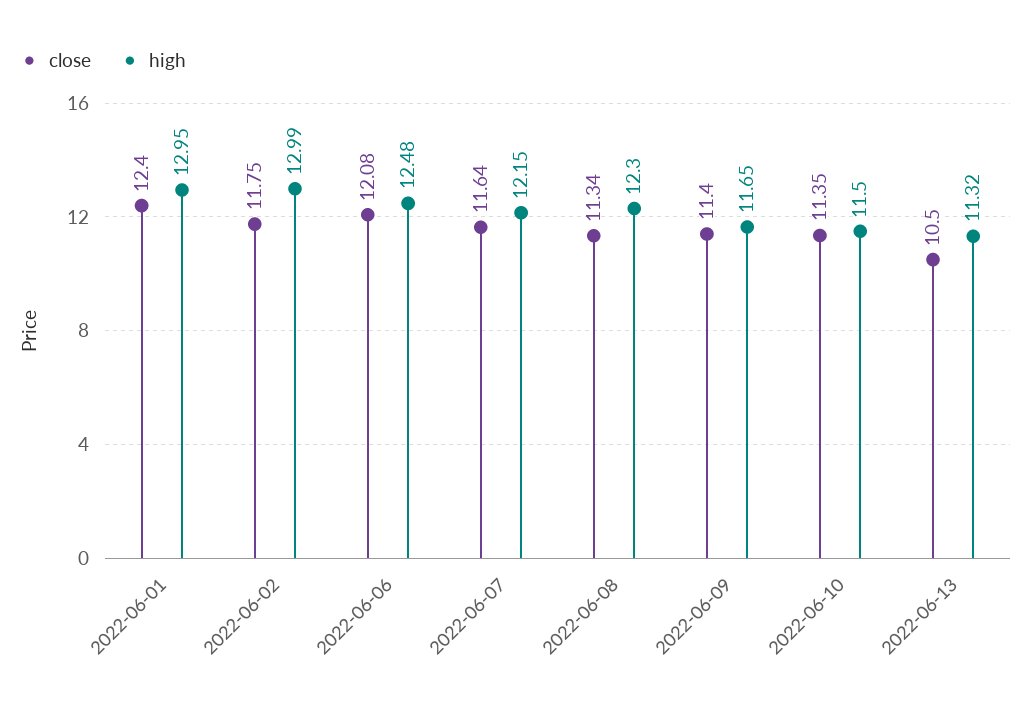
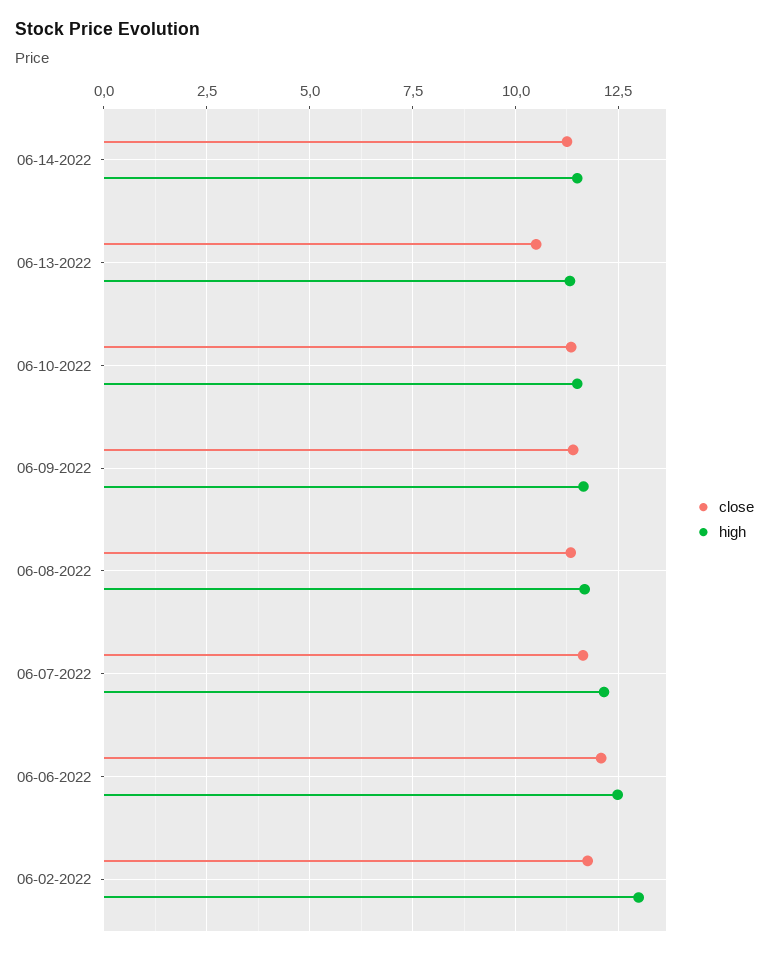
close, 2022-06-01: 12.4 -> none
high, 2022-06-01: 12.95 -> none
high, 2022-06-08: 12.3 -> 11.75
close, 06-14-2022: none -> 11.25
high, 06-14-2022: none -> 11.5

